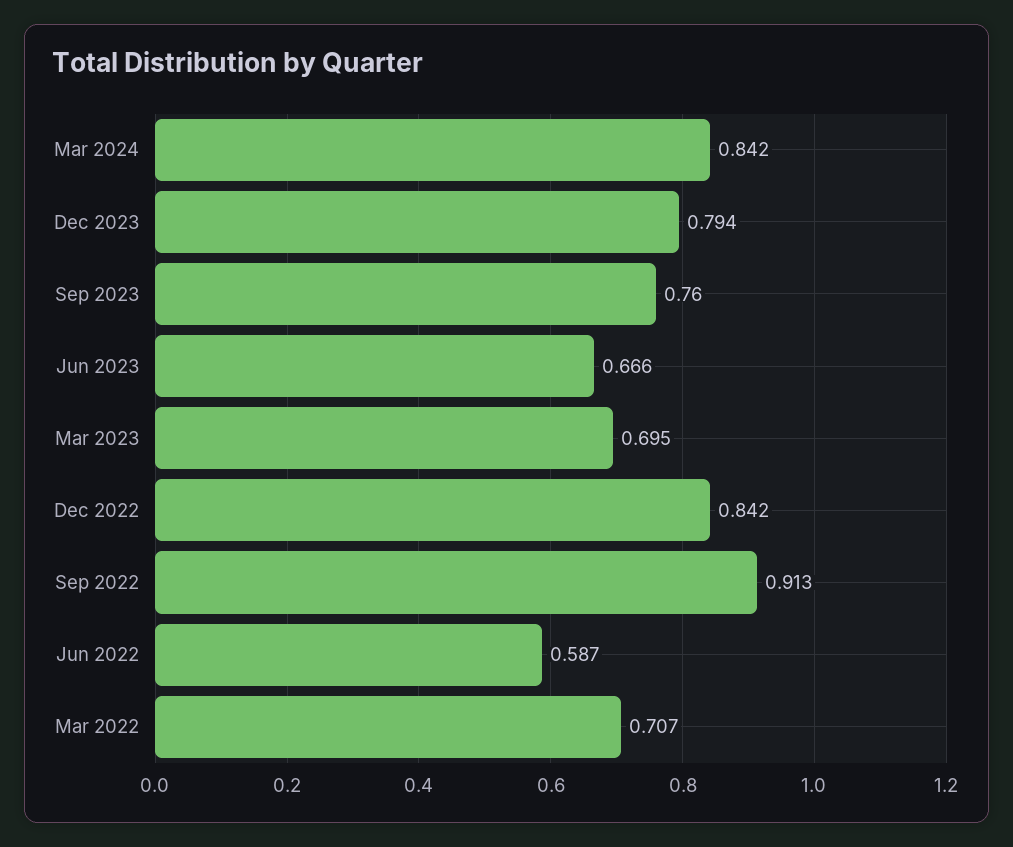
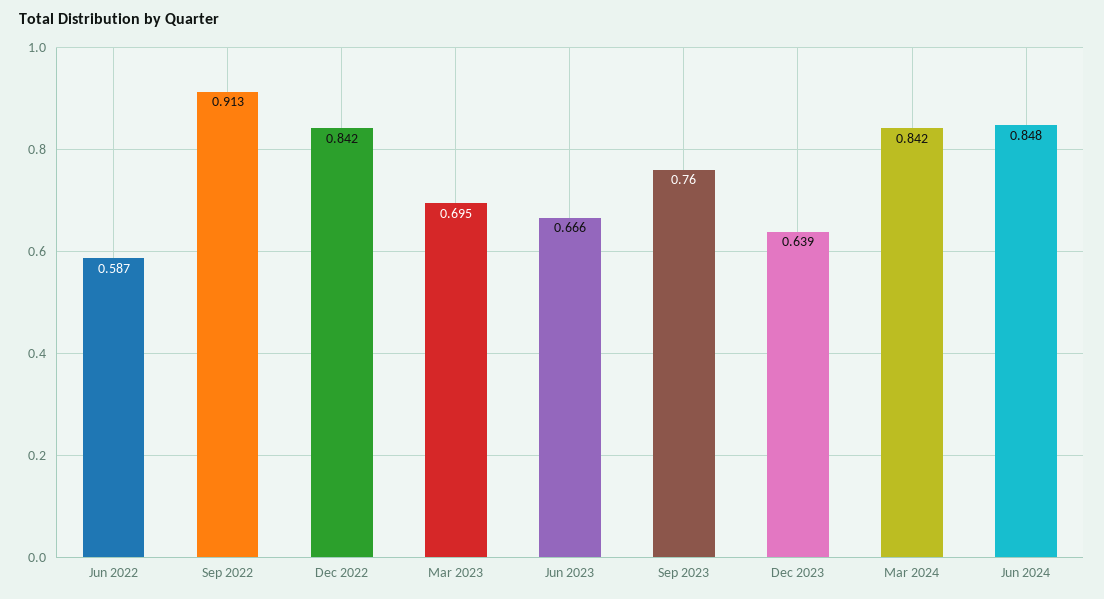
Dec 2023: 0.794 -> 0.639
Mar 2022: 0.707 -> none
Jun 2024: none -> 0.848

